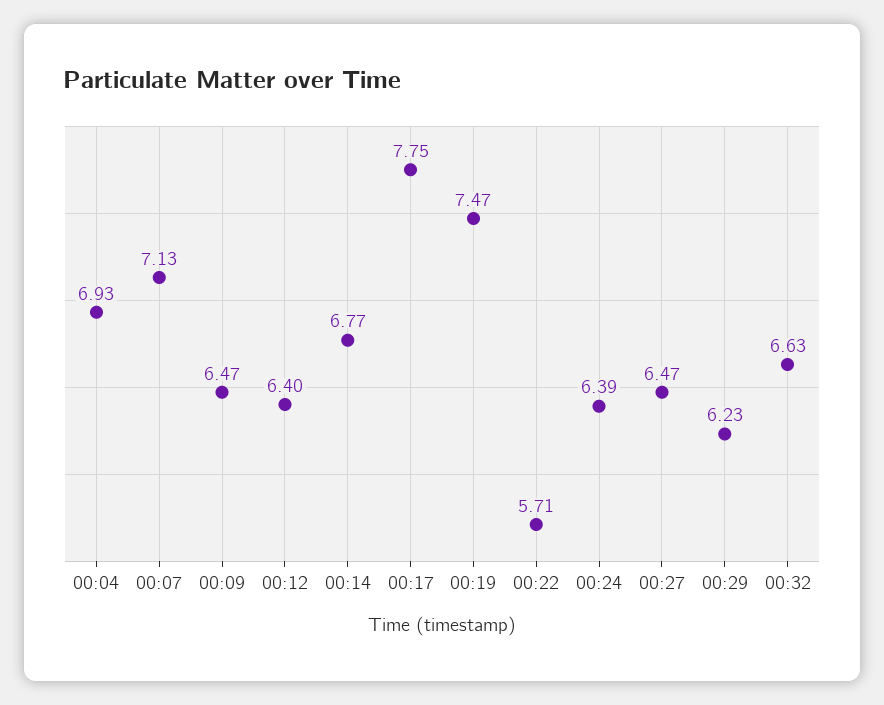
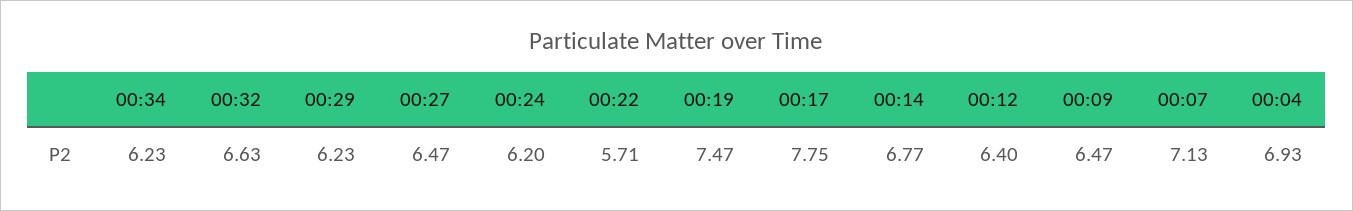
00:24: 6.39 -> 6.2
00:34: none -> 6.23

